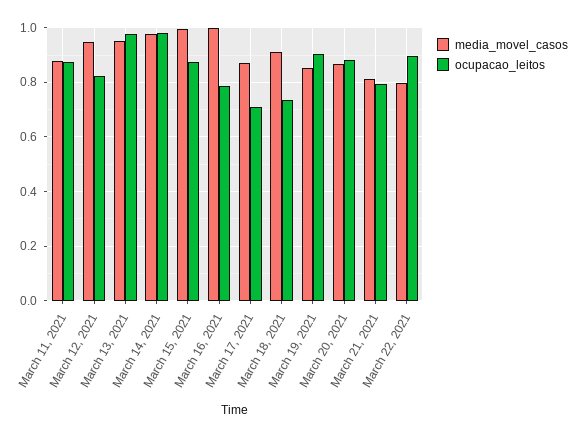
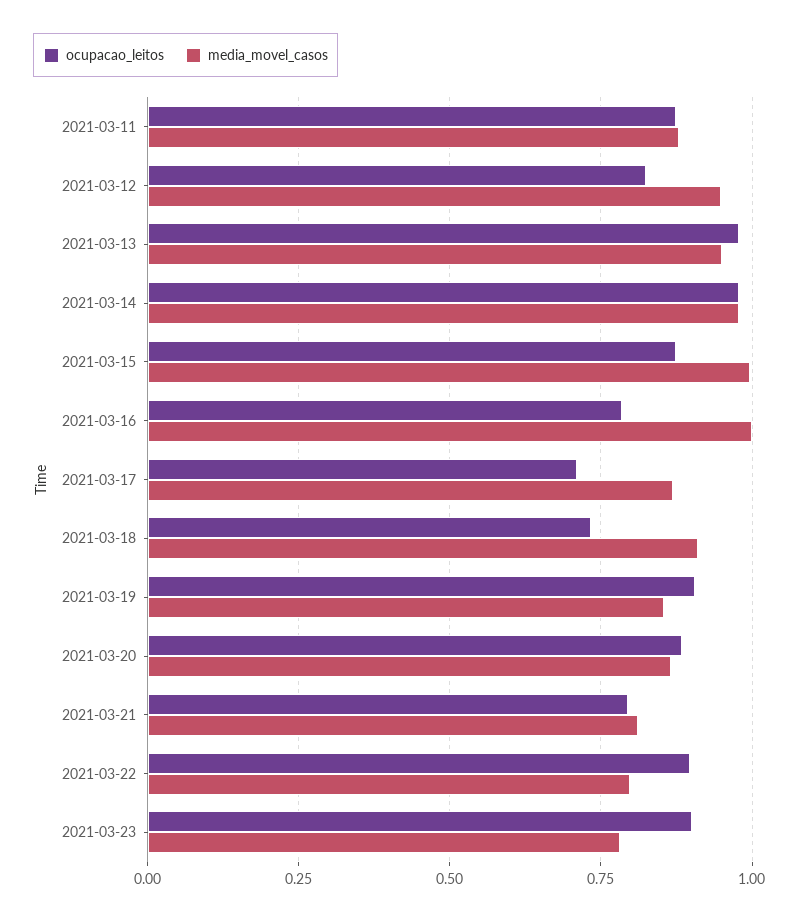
ocupacao_leitos, 2021-03-23: none -> 0.9
media_movel_casos, 2021-03-23: none -> 0.775

